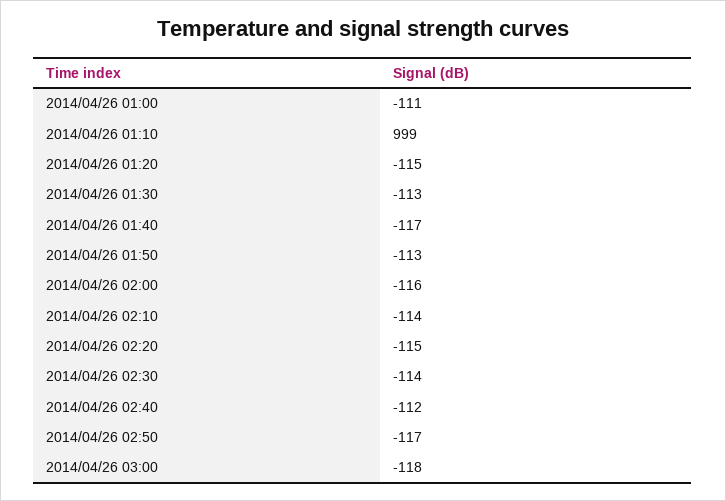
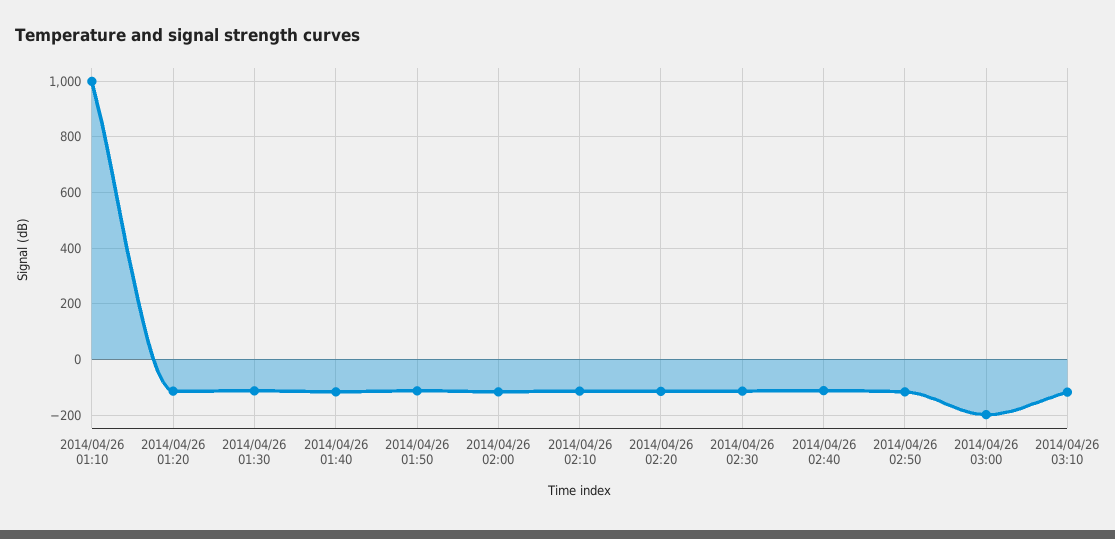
2014/04/26 01:00: -111 -> none
2014/04/26 03:00: -118 -> -200
2014/04/26 03:10: none -> -125

